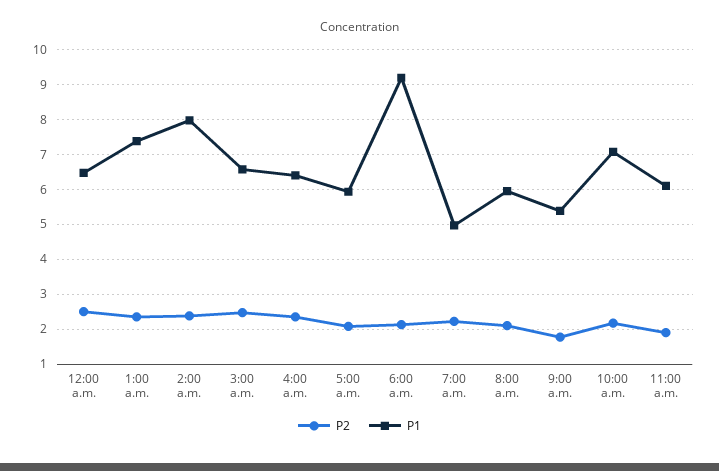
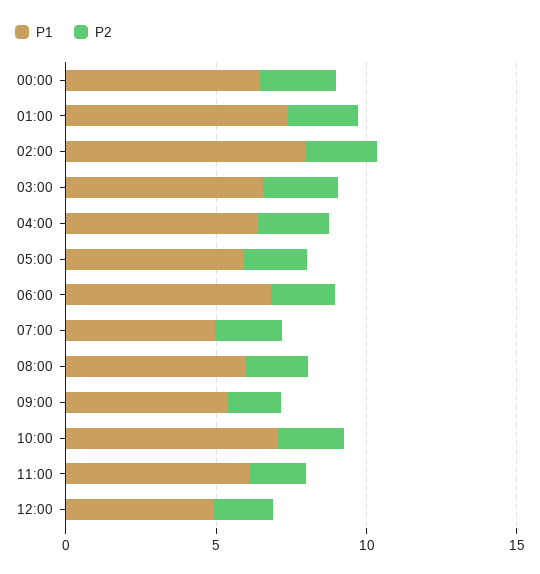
P1, 6:00 a.m.: 9.2 -> 7
P1, 12:00: none -> 5
P2, 12:00: none -> 2

